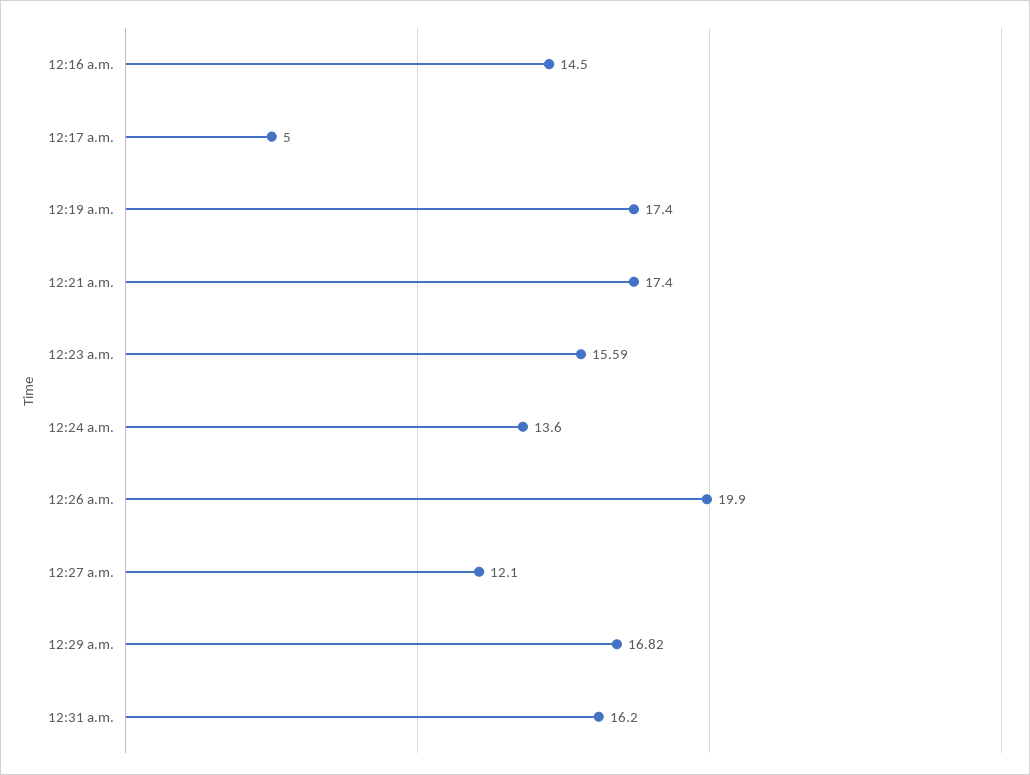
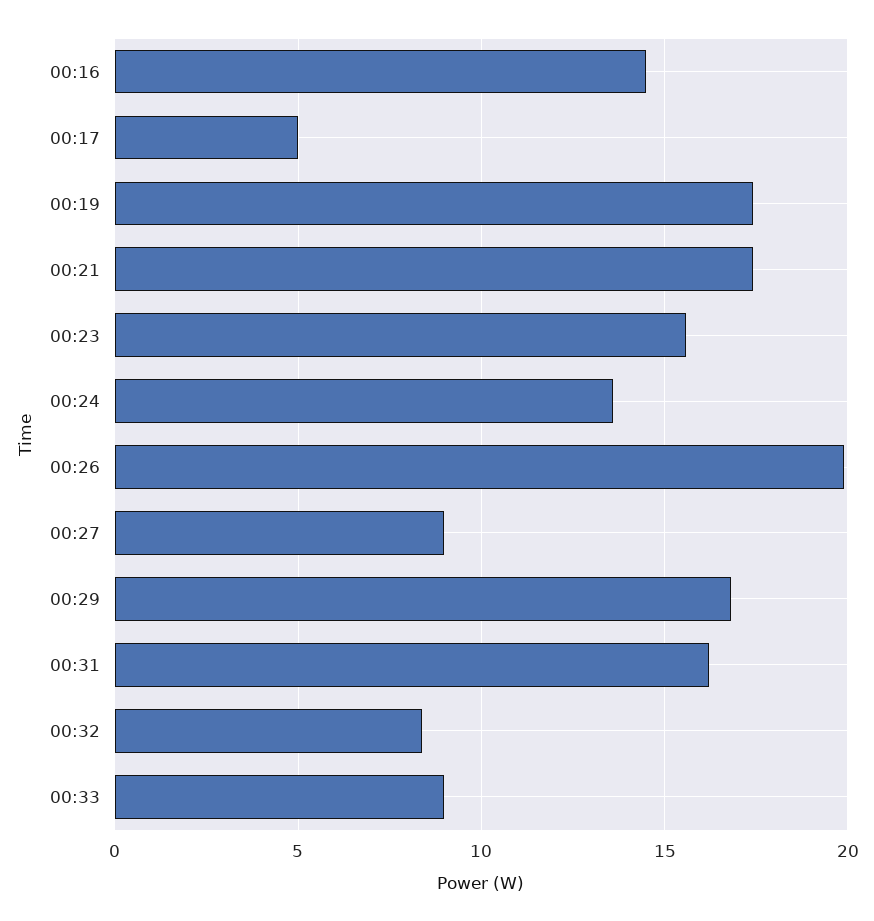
12:27 a.m.: 12.1 -> 9
00:32: none -> 8.5
00:33: none -> 9

